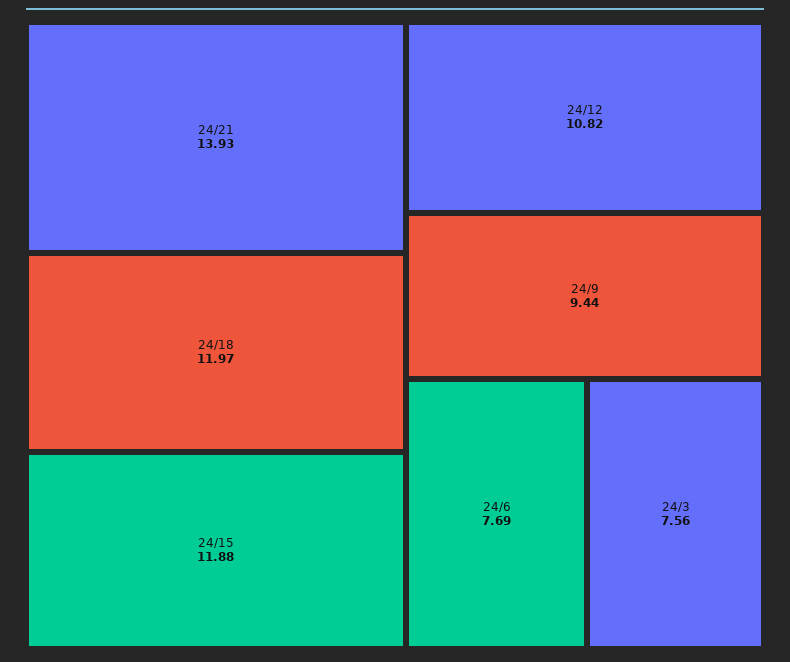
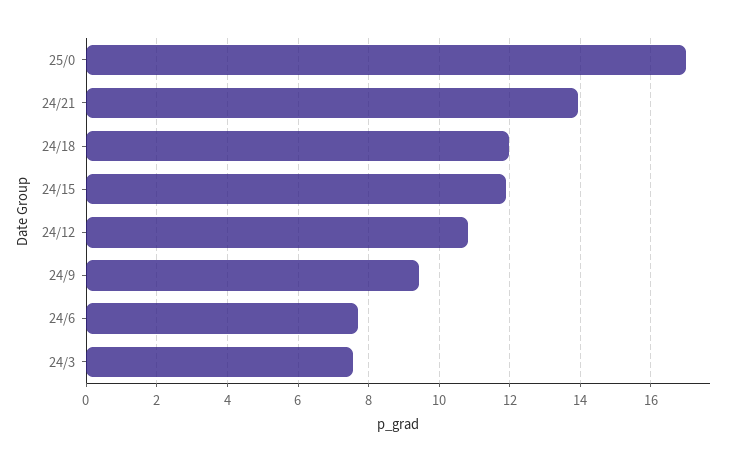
25/0: none -> 17

